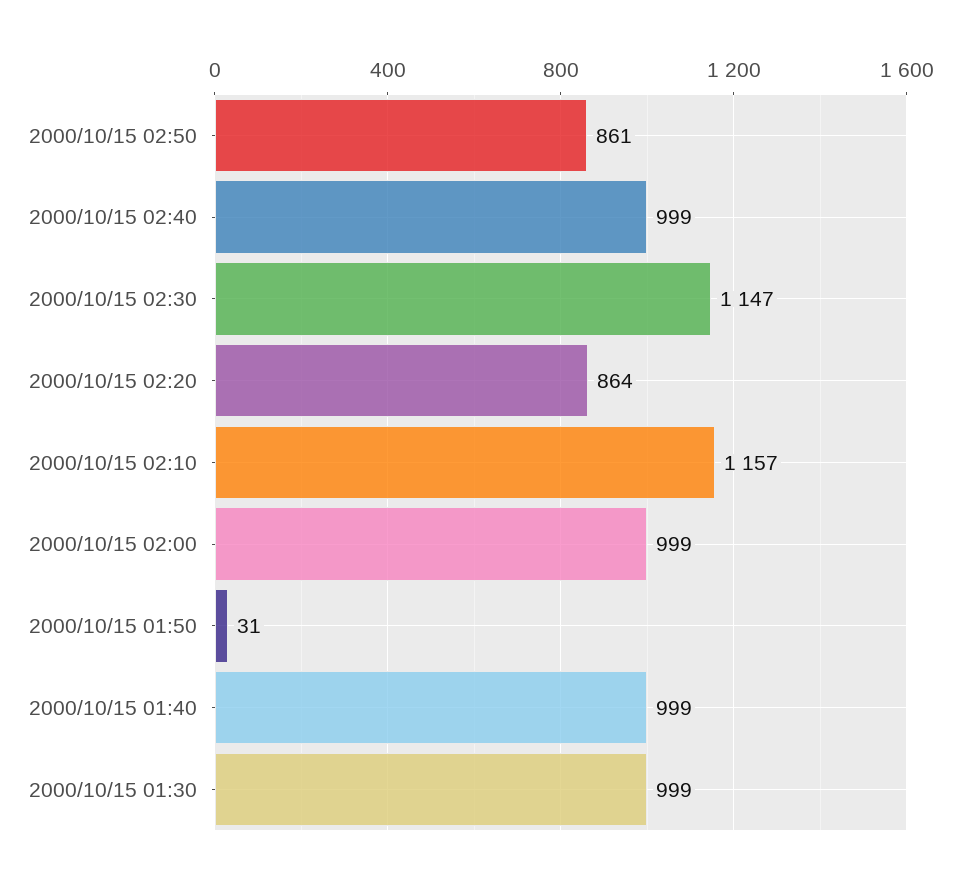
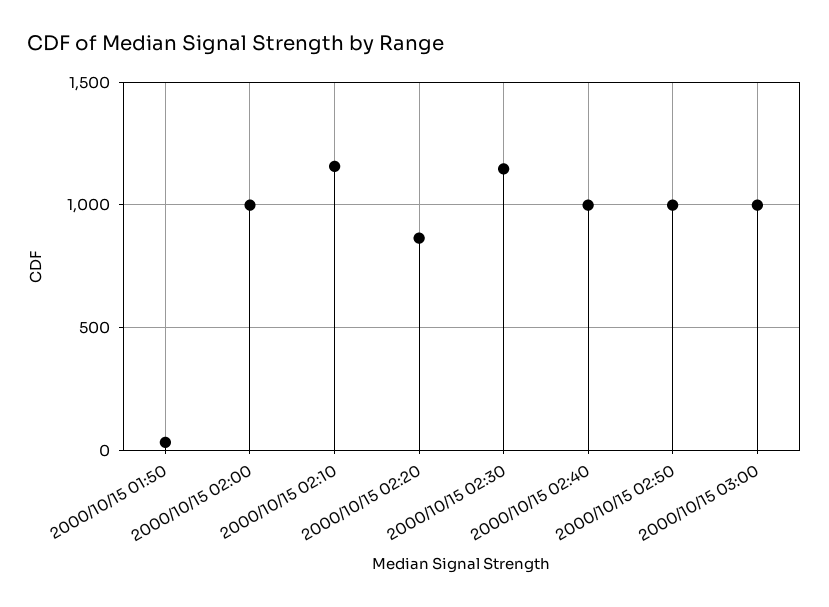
2000/10/15 02:50: 861 -> 1000
2000/10/15 01:40: 999 -> none
2000/10/15 01:30: 999 -> none
2000/10/15 03:00: none -> 1000

